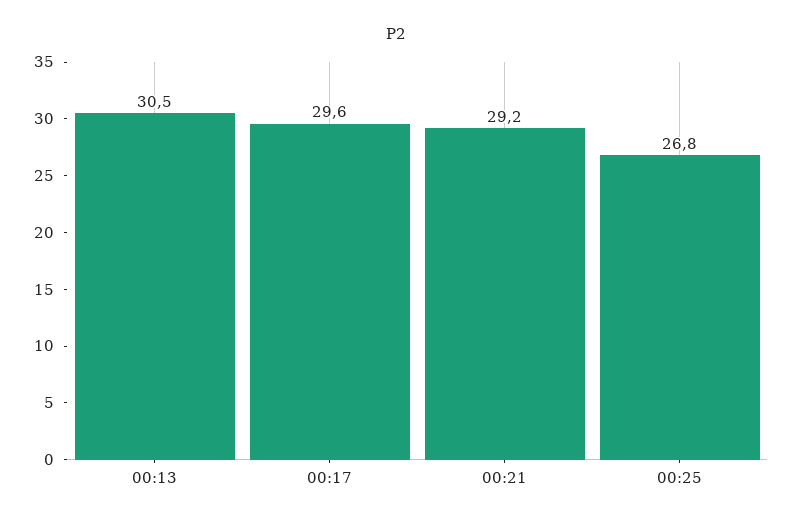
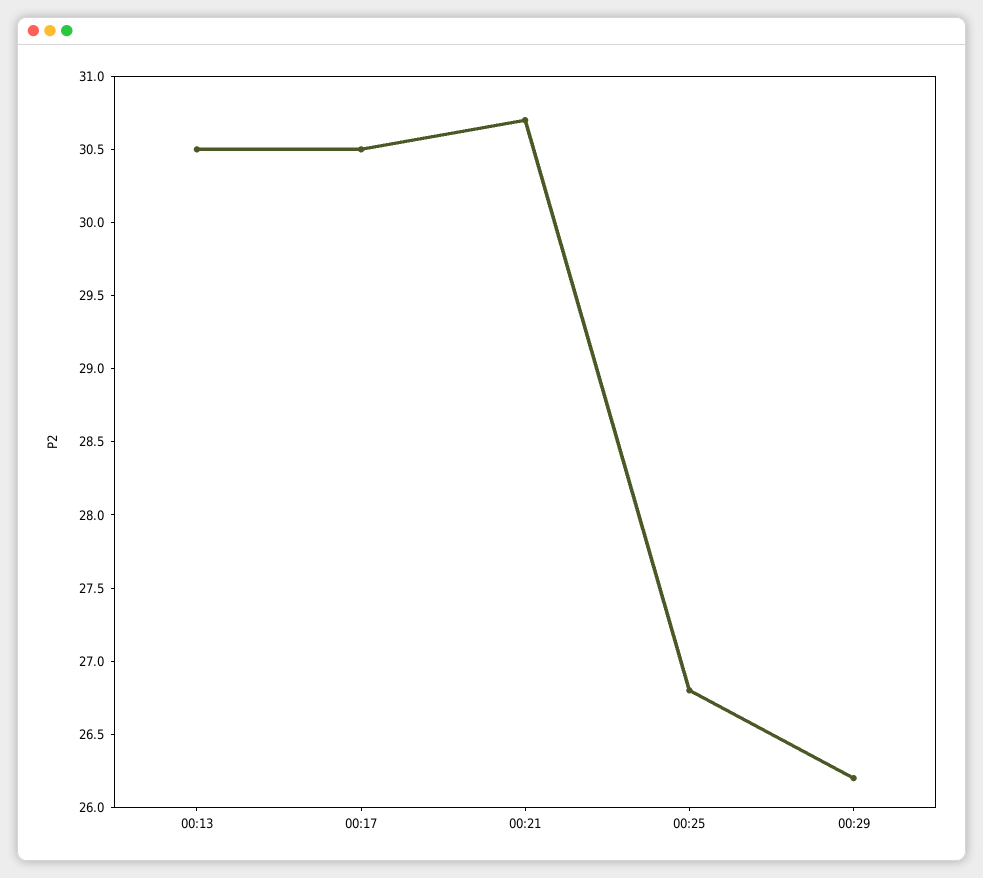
00:17: 29.6 -> 30.5
00:21: 29.2 -> 30.7
00:29: none -> 26.2

